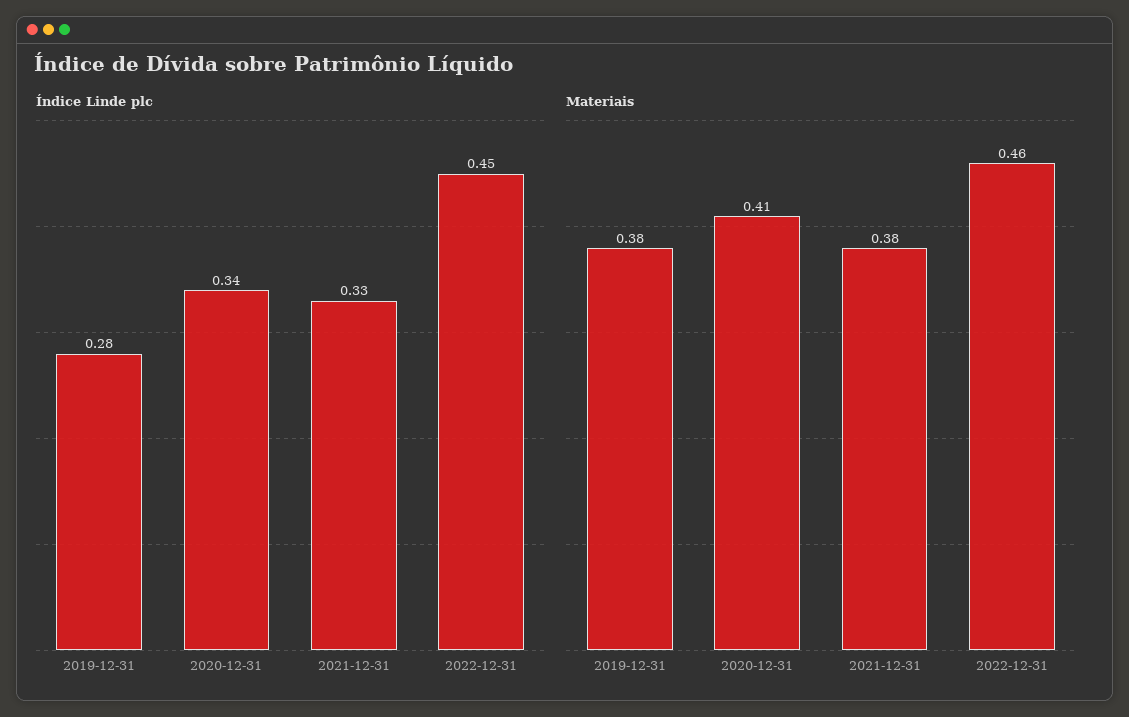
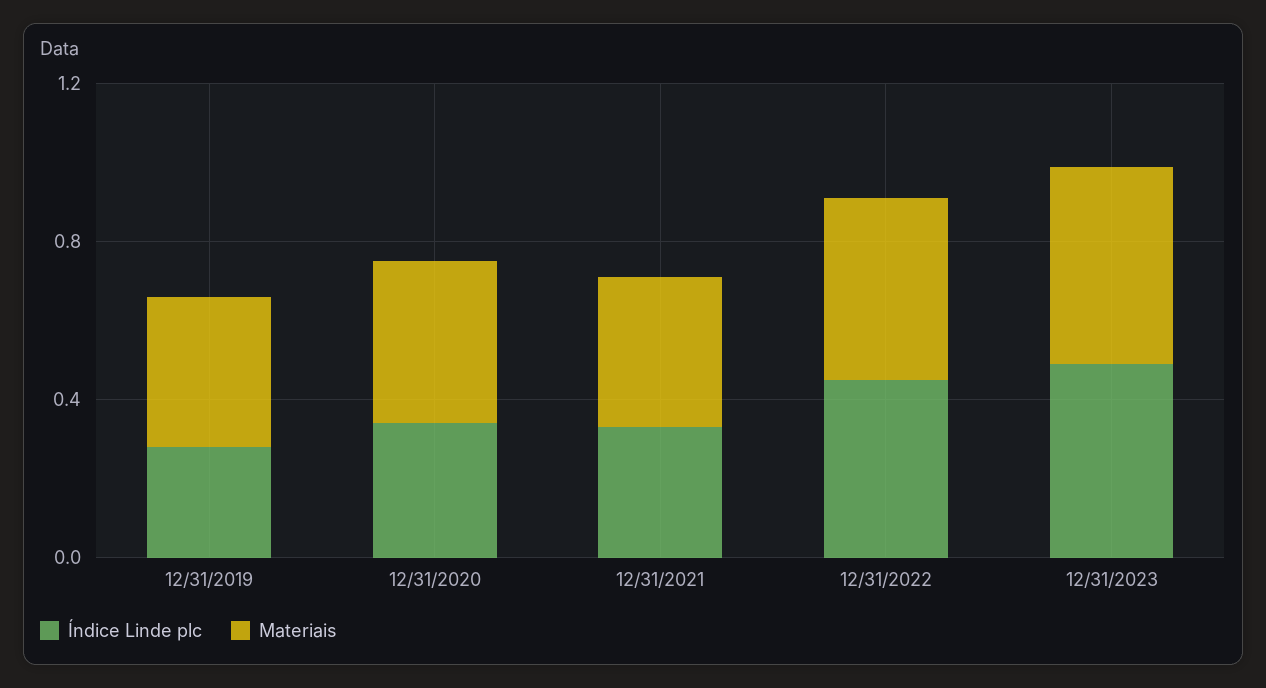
Índice Linde plc, 12/31/2023: none -> 0.5
Materiais, 12/31/2023: none -> 0.5

